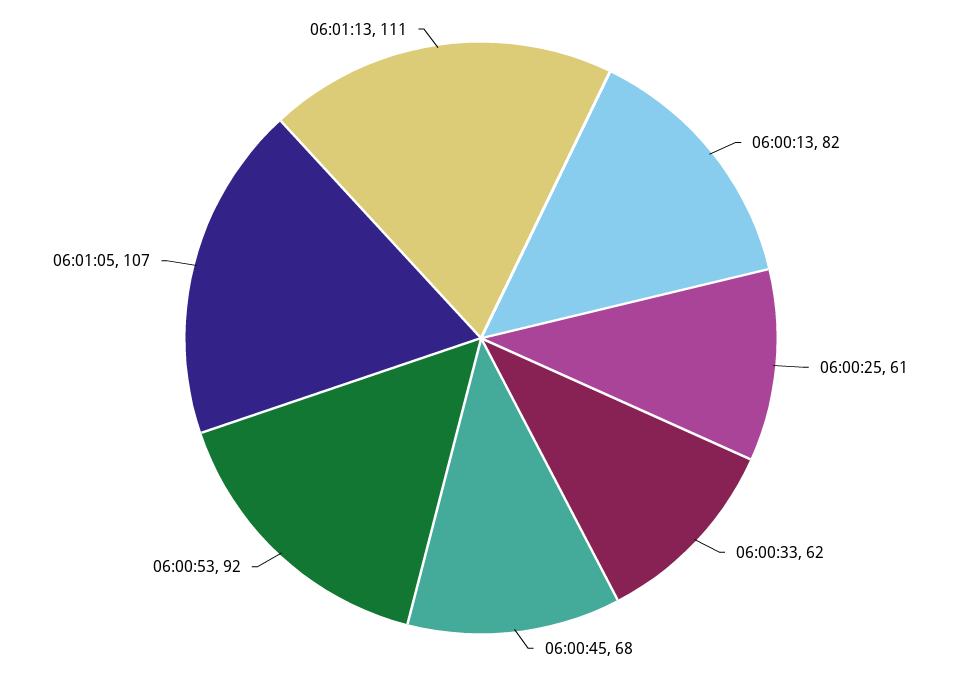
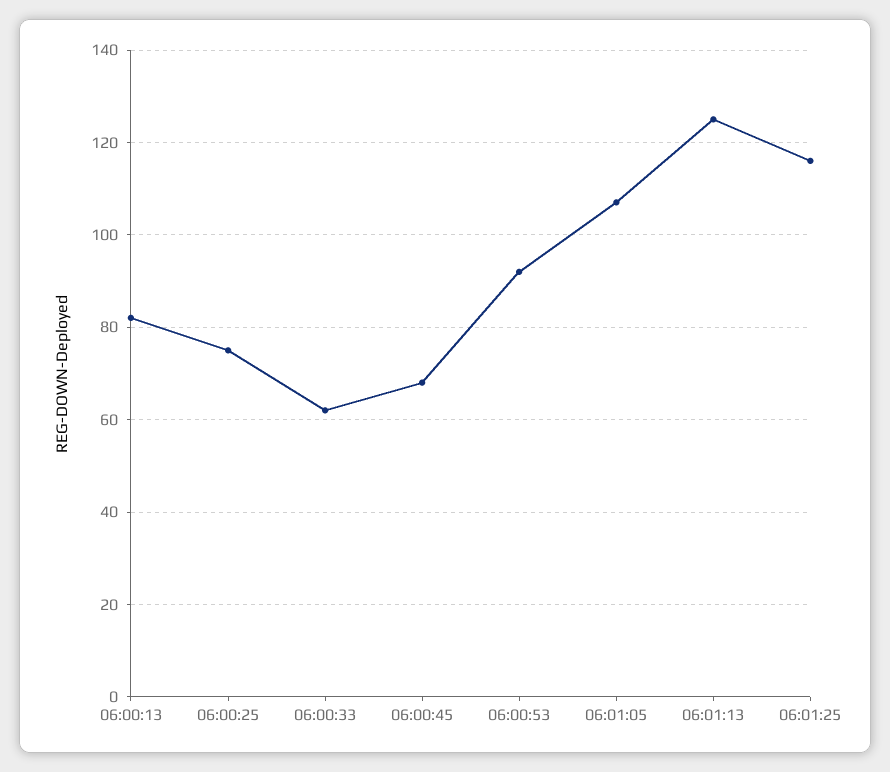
06:00:25: 61 -> 75
06:01:13: 111 -> 125
06:01:25: none -> 115

